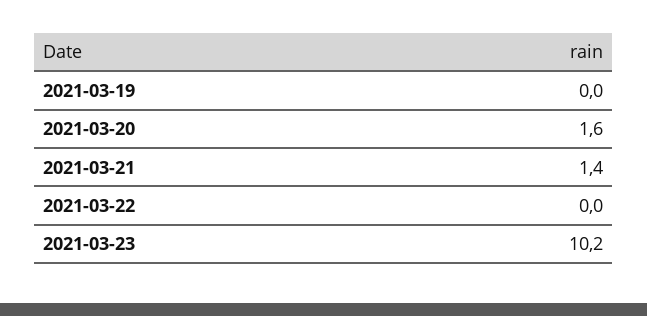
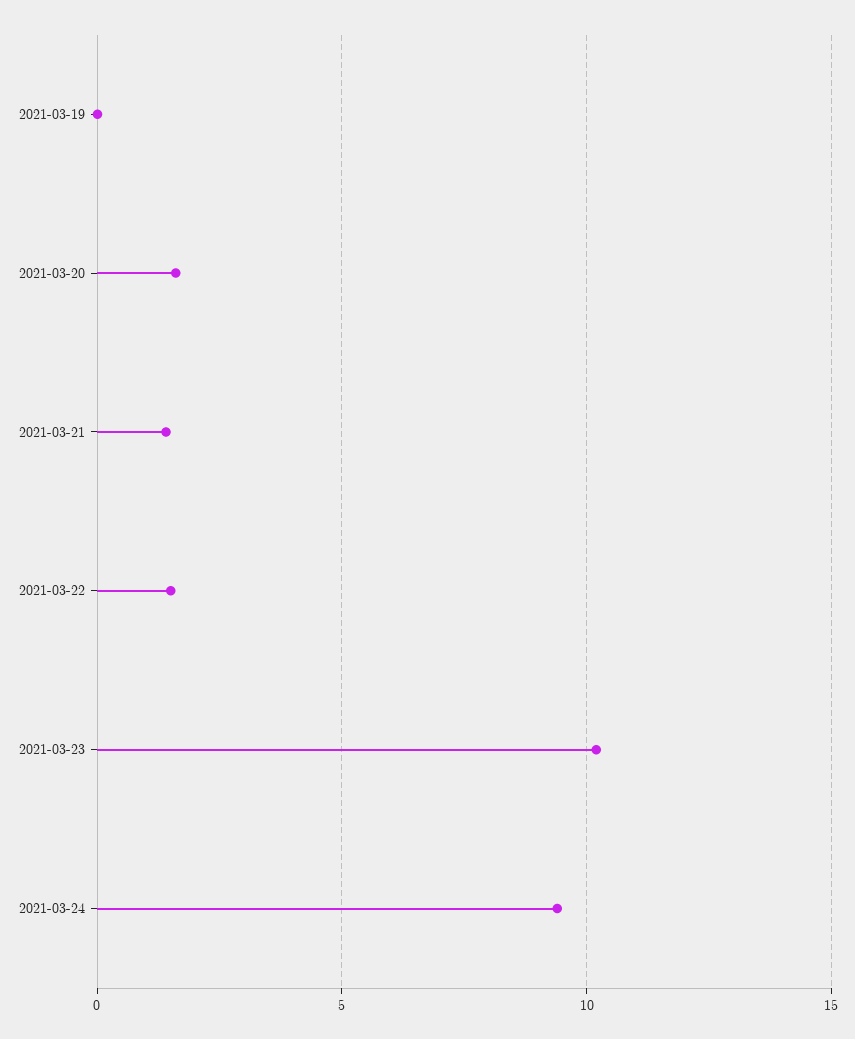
2021-03-22: 0 -> 1.5
2021-03-24: none -> 9.5

